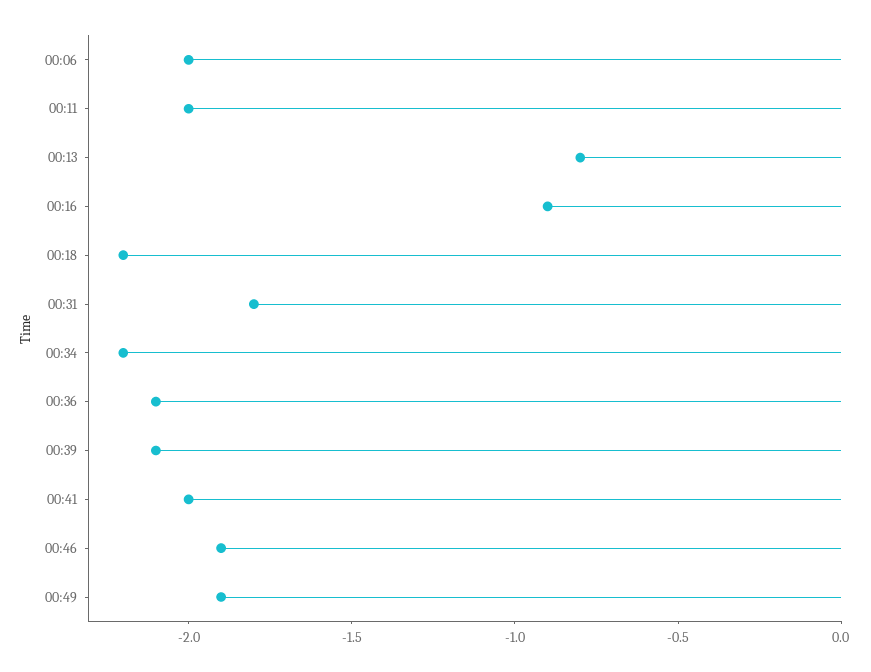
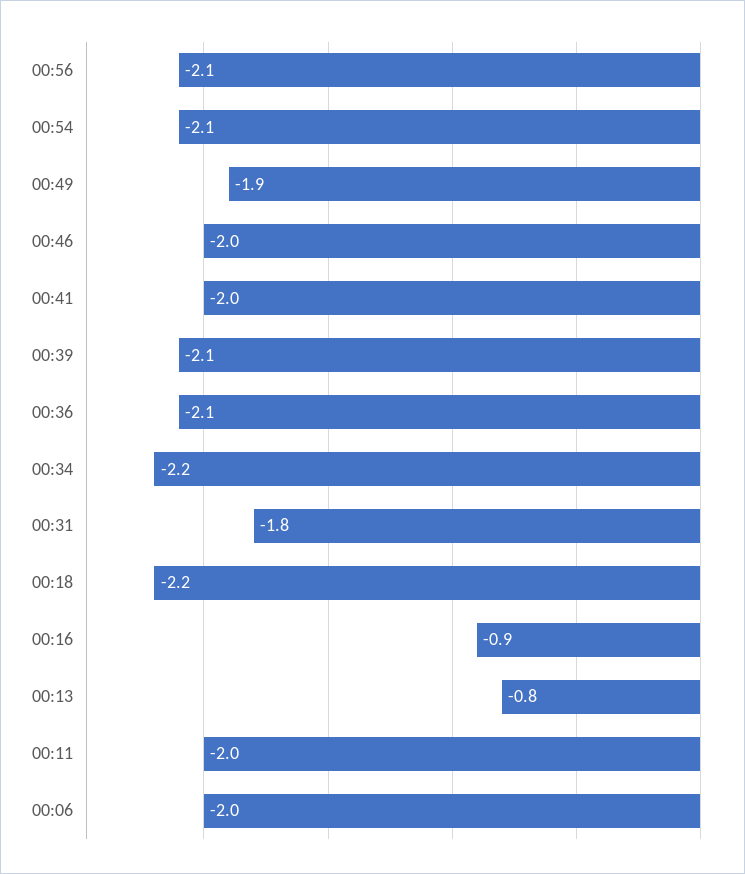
00:46: -1.9 -> -2
00:56: none -> -2.1
00:54: none -> -2.1

